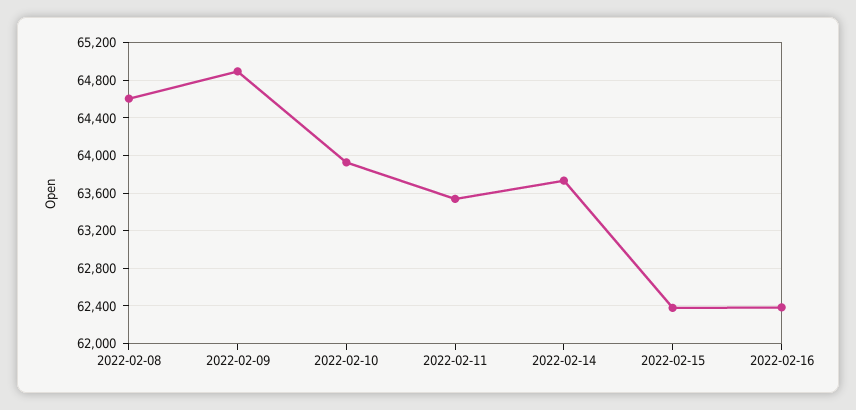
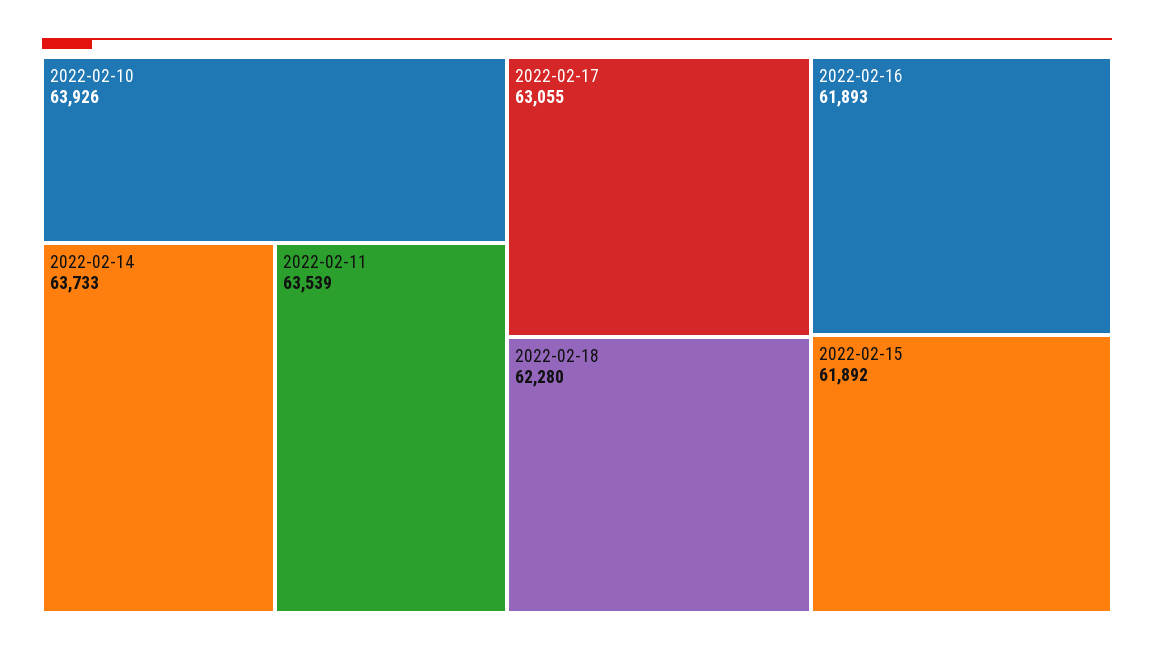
2022-02-08: 64600 -> none
2022-02-09: 64900 -> none
2022-02-15: 62400 -> 61892
2022-02-16: 62400 -> 61893
2022-02-17: none -> 63055
2022-02-18: none -> 62280

